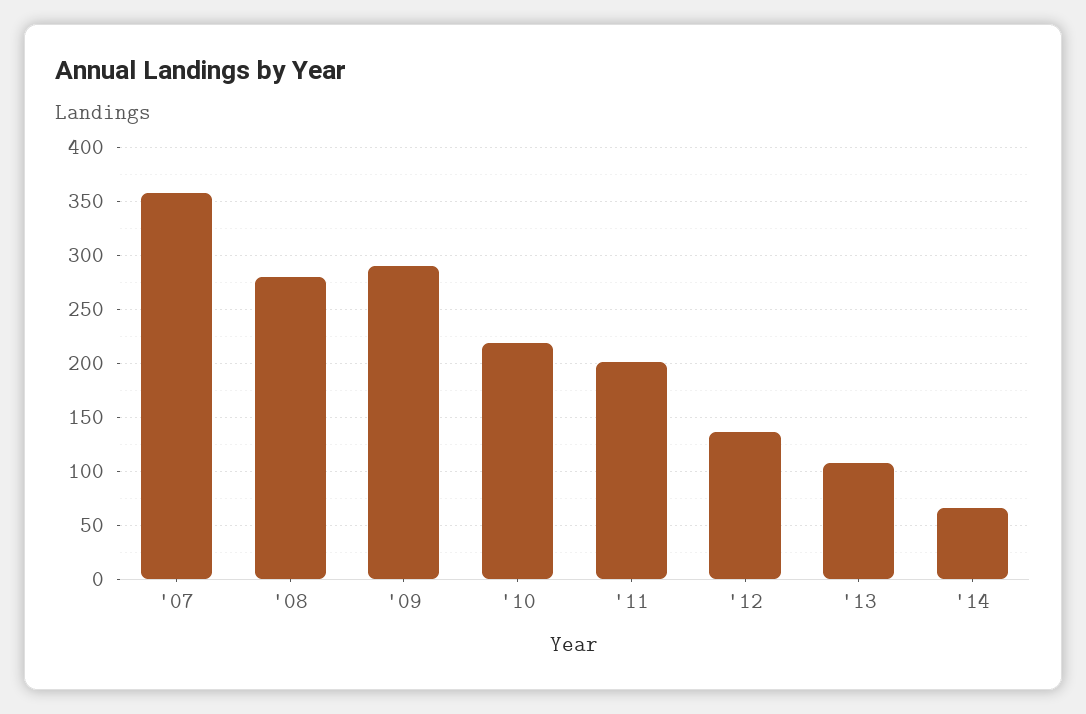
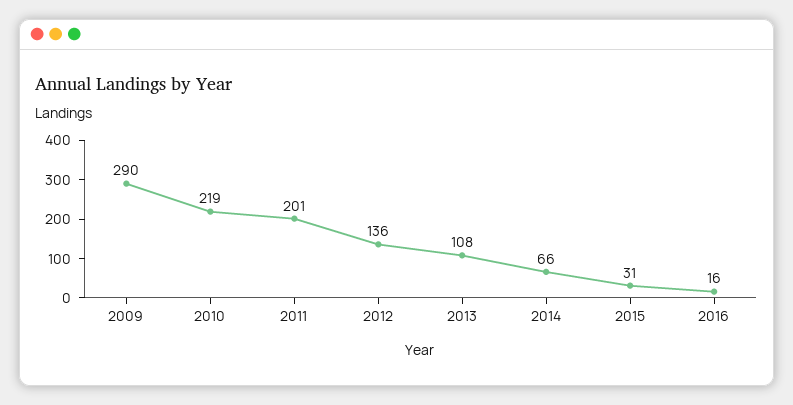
'07: 360 -> none
'08: 280 -> none
2015: none -> 31
2016: none -> 16

